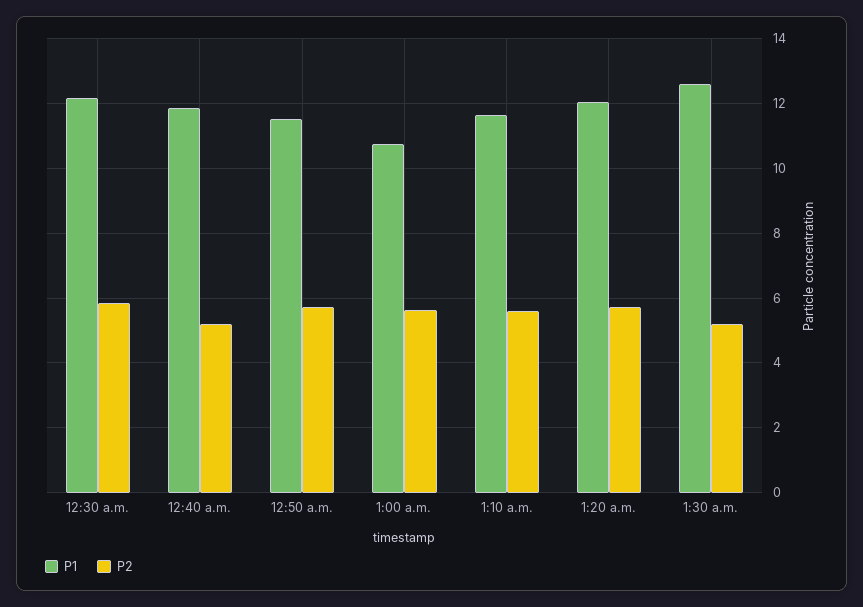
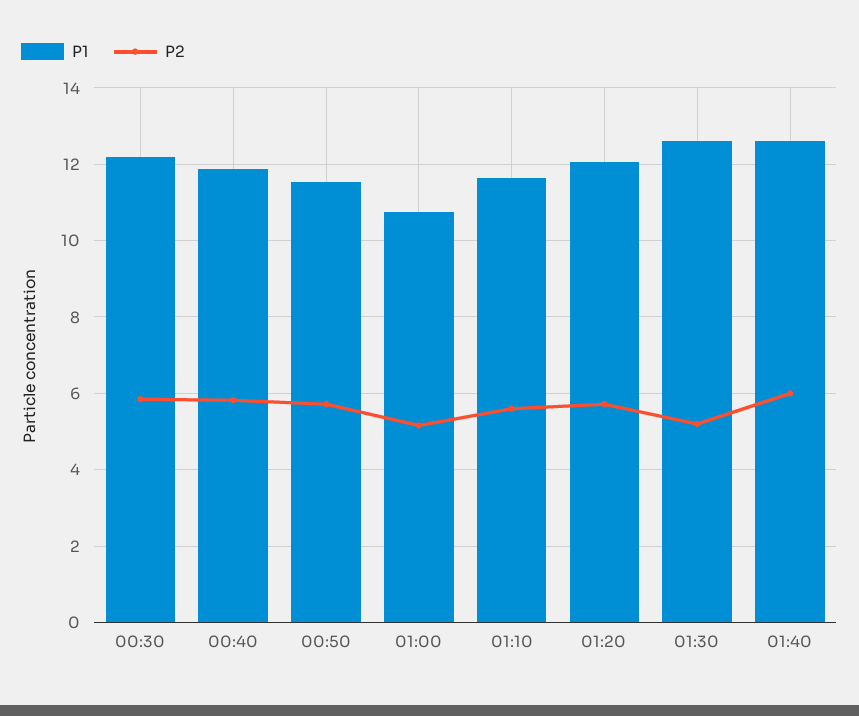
P2, 12:40 a.m.: 5.2 -> 5.8
P2, 1:00 a.m.: 5.6 -> 5.2
P1, 01:40: none -> 12.6
P2, 01:40: none -> 6

